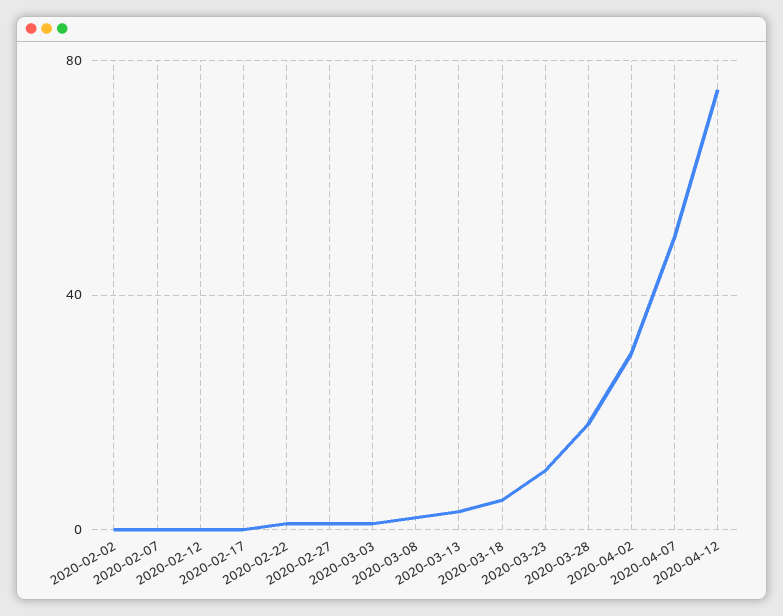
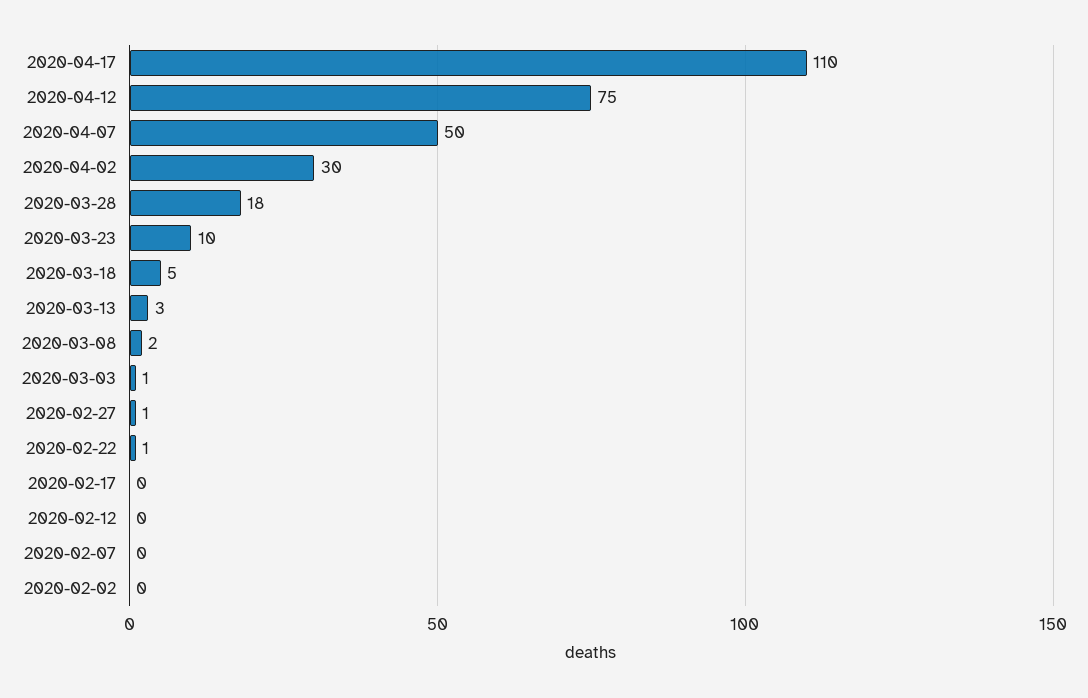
2020-04-17: none -> 110

